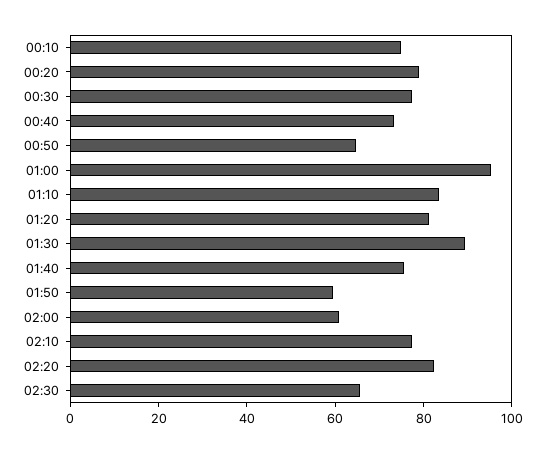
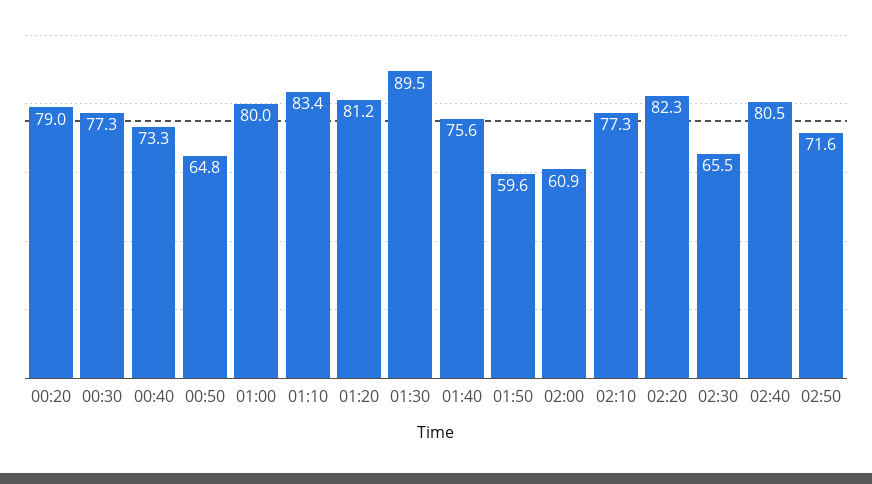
00:10: 75 -> none
01:00: 95 -> 80
02:40: none -> 80.5
02:50: none -> 71.6

